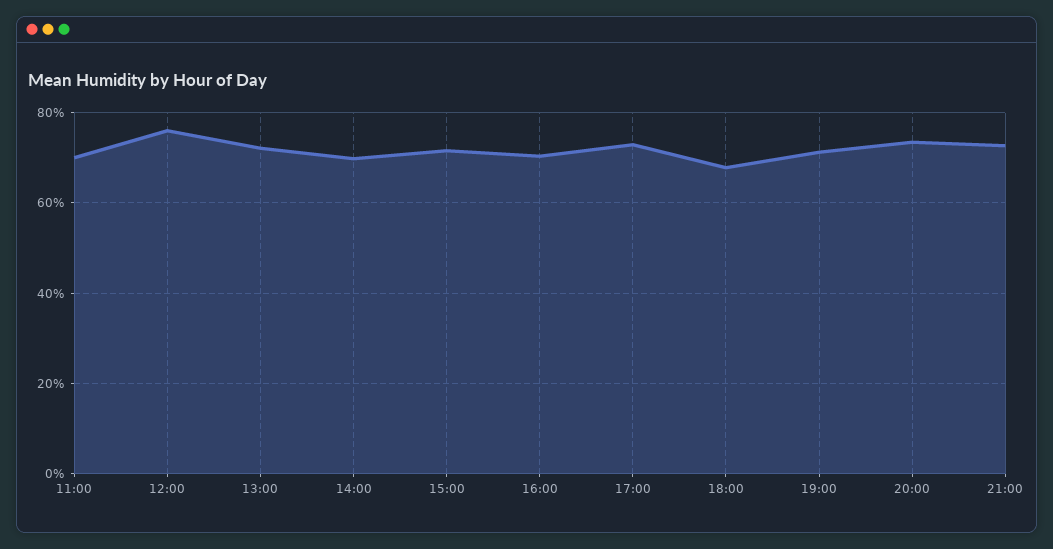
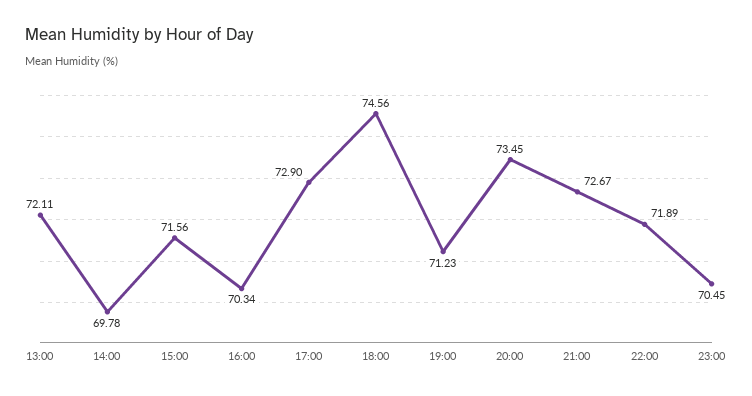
11:00: 70 -> none
12:00: 76 -> none
18:00: 68 -> 74.56
22:00: none -> 71.89
23:00: none -> 70.45

